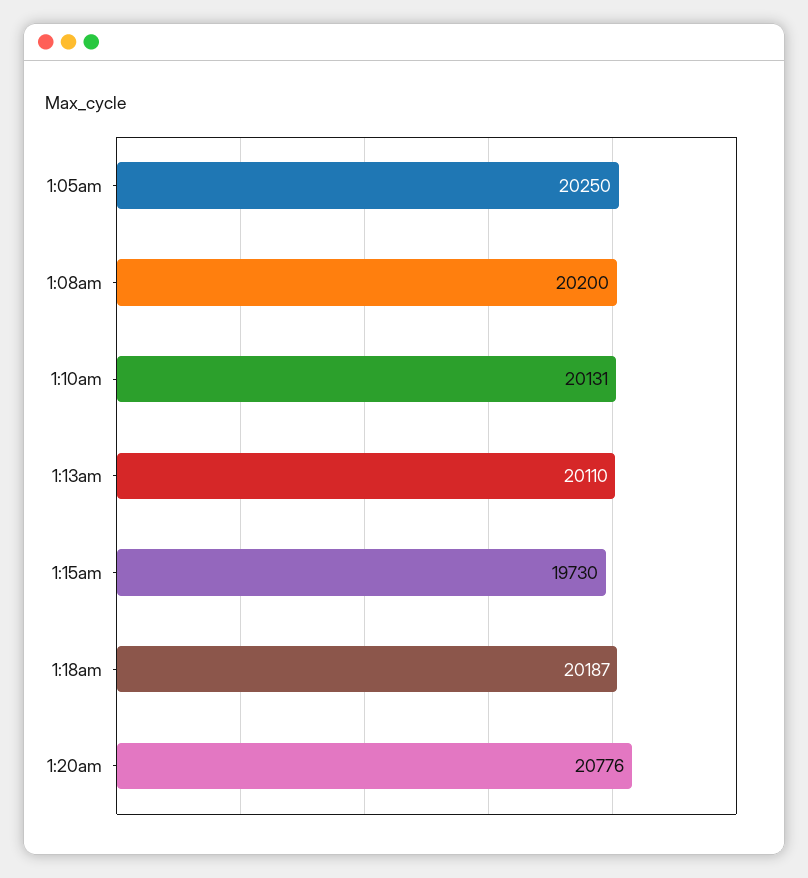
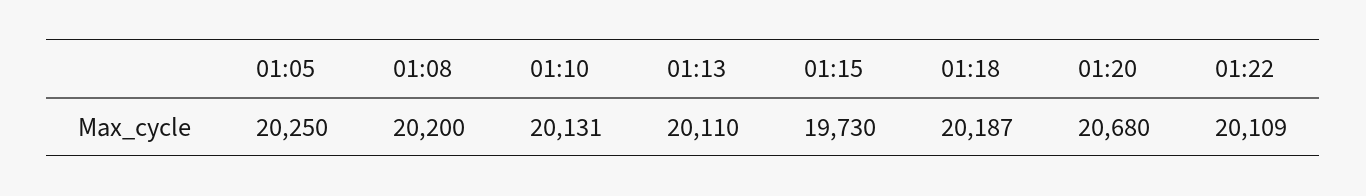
1:20am: 20776 -> 20680
01:22: none -> 20109

